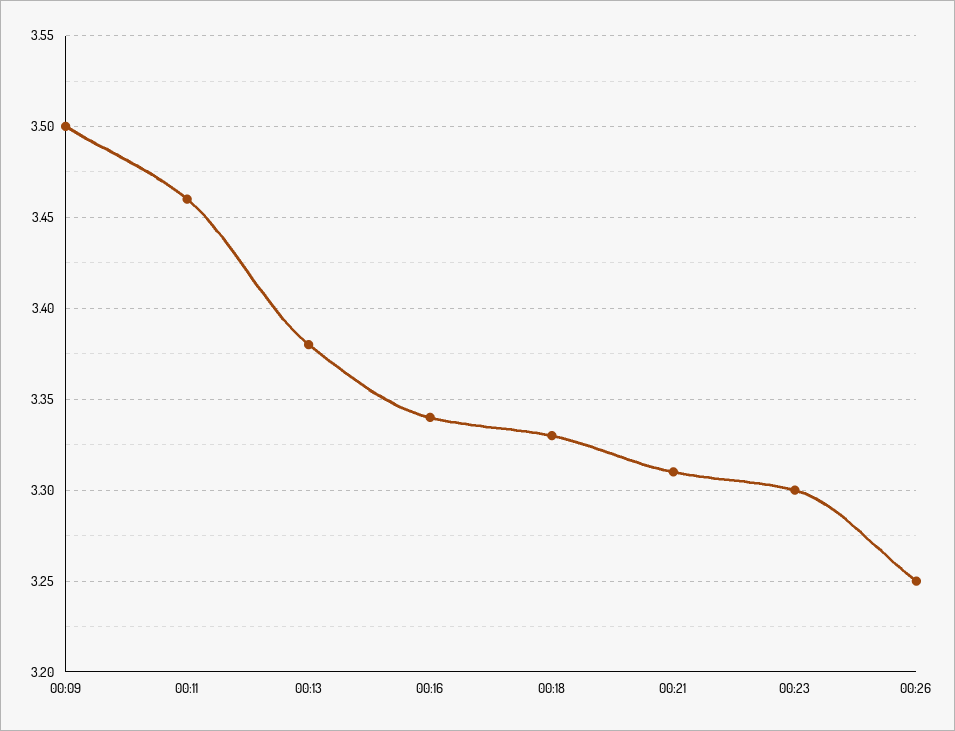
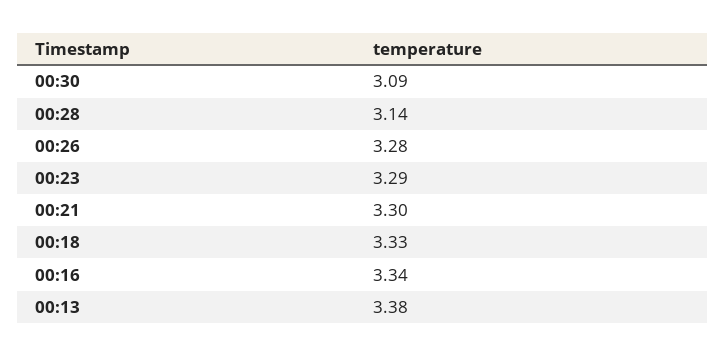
00:09: 3.5 -> none
00:11: 3.46 -> none
00:21: 3.31 -> 3.3
00:23: 3.3 -> 3.29
00:26: 3.25 -> 3.28
00:30: none -> 3.09
00:28: none -> 3.14

